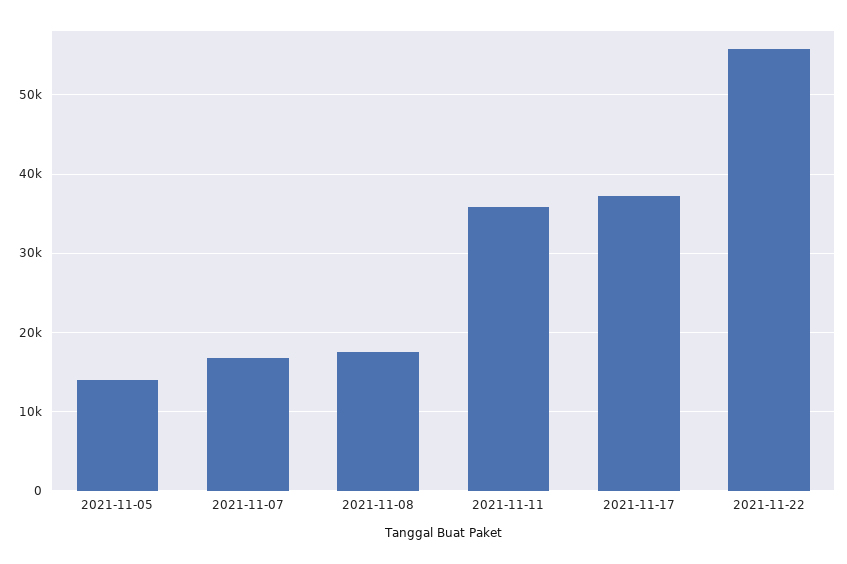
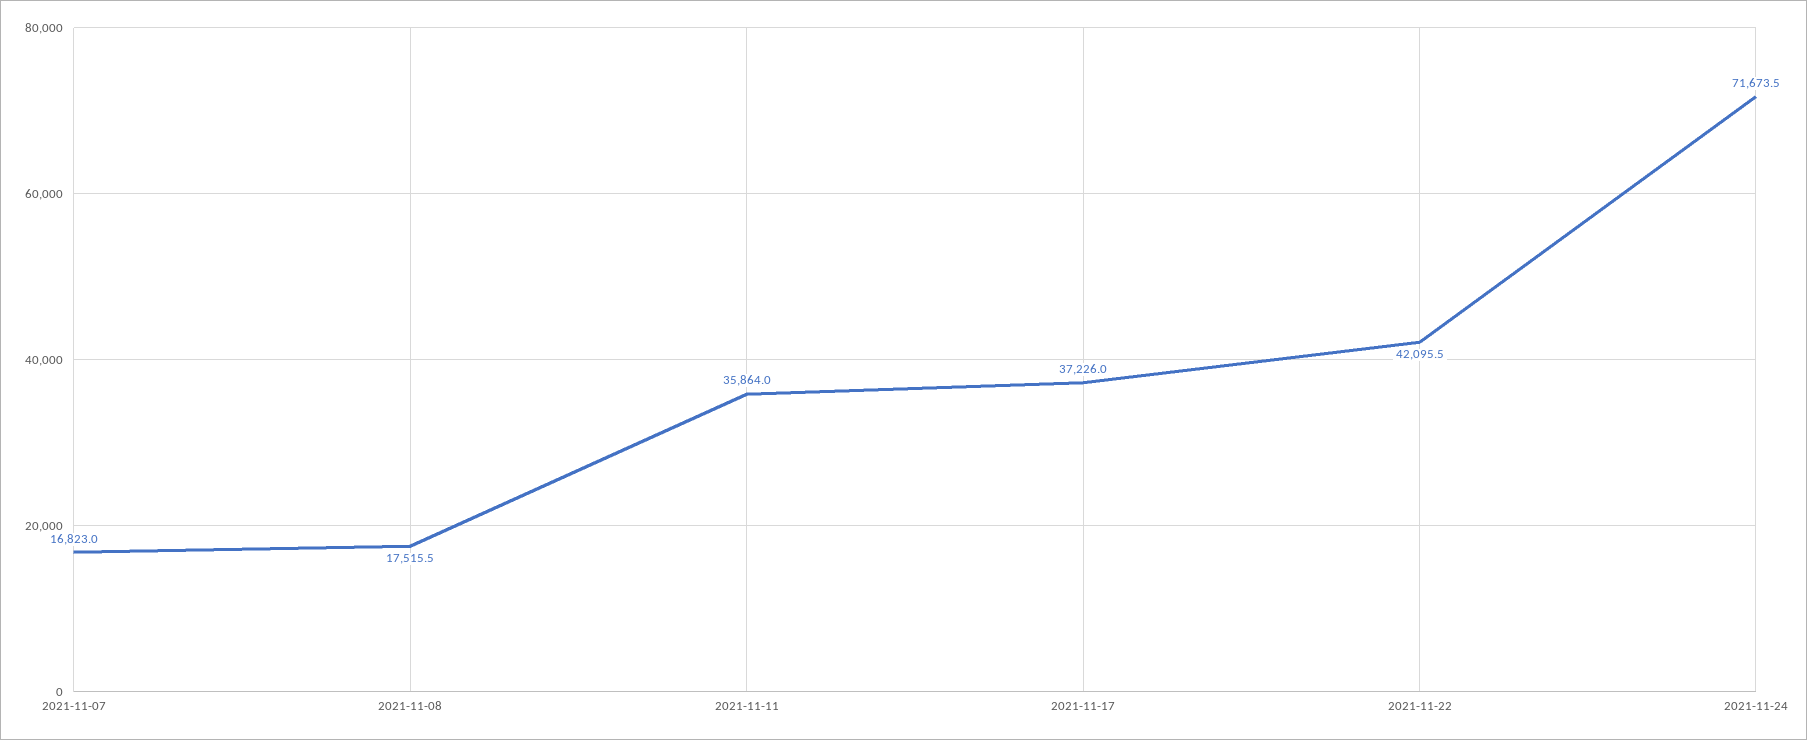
2021-11-05: 14000 -> none
2021-11-22: 56000 -> 42095.5
2021-11-24: none -> 71673.5

